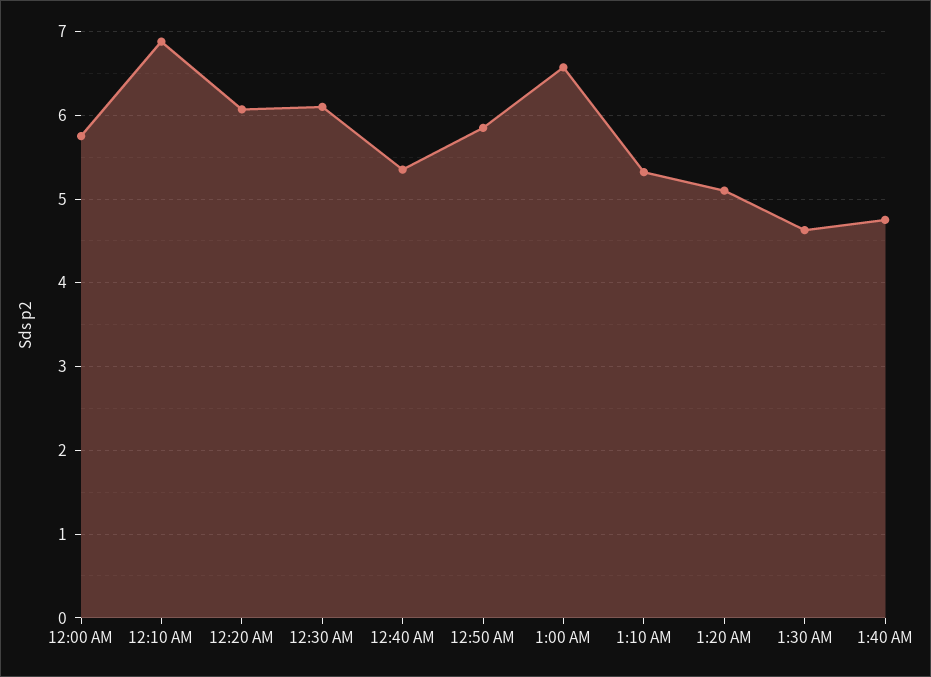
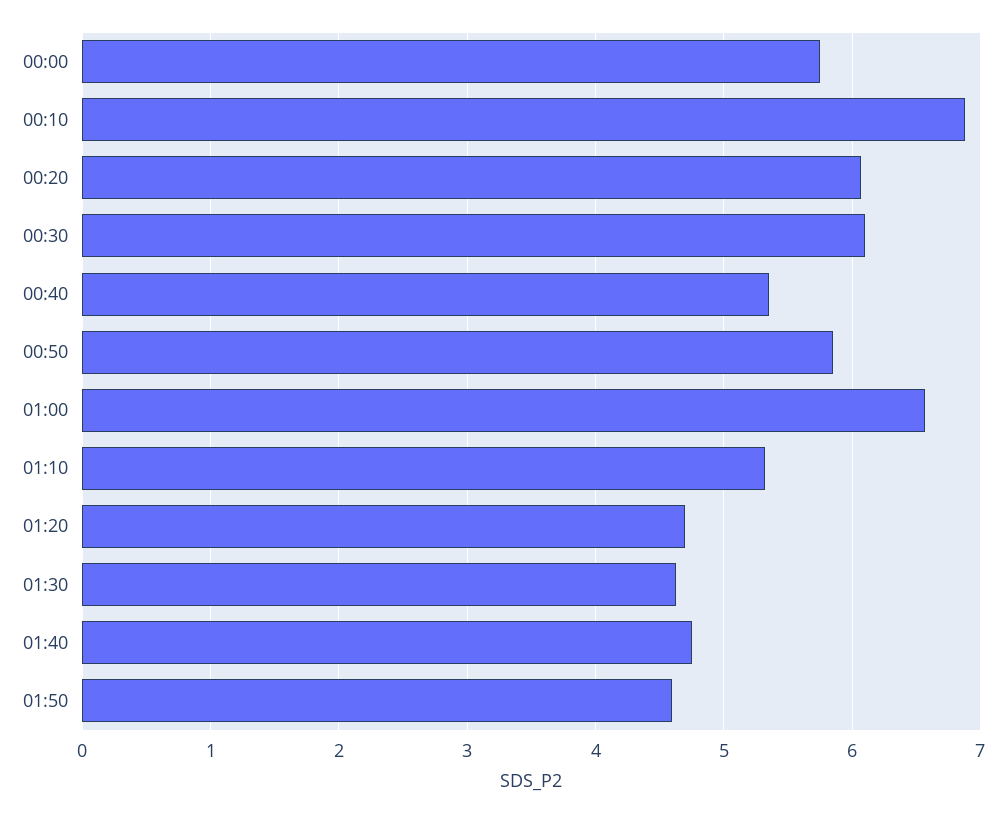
1:20 AM: 5.1 -> 4.7
01:50: none -> 4.6

